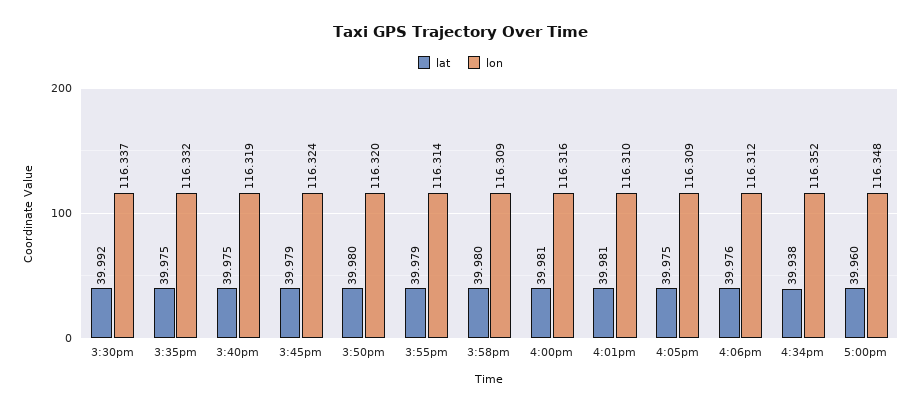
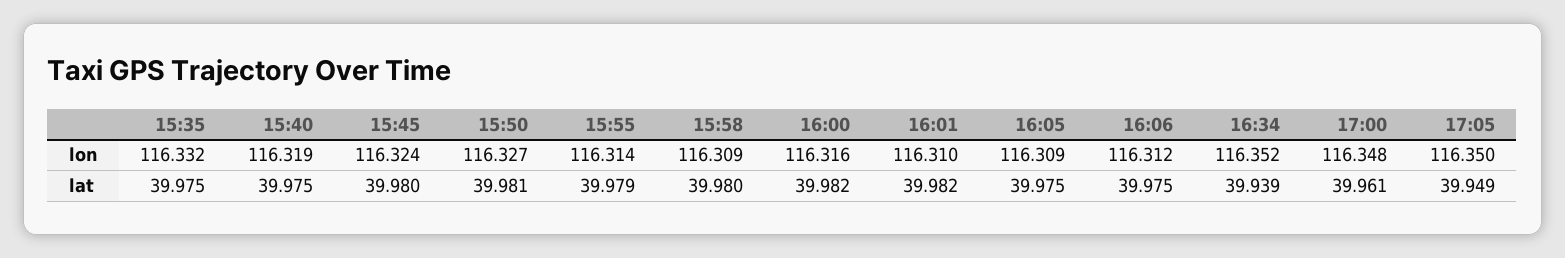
lat, 3:30pm: 39.992 -> none
lon, 3:30pm: 116.337 -> none
lat, 3:45pm: 39.979 -> 39.98
lat, 3:50pm: 39.98 -> 39.981
lon, 3:50pm: 116.32 -> 116.327
lat, 4:00pm: 39.981 -> 39.982
lat, 4:01pm: 39.981 -> 39.982
lat, 4:06pm: 39.976 -> 39.975
lat, 4:34pm: 39.938 -> 39.939
lat, 5:00pm: 39.96 -> 39.961
lon, 17:05: none -> 116.35
lat, 17:05: none -> 39.949

